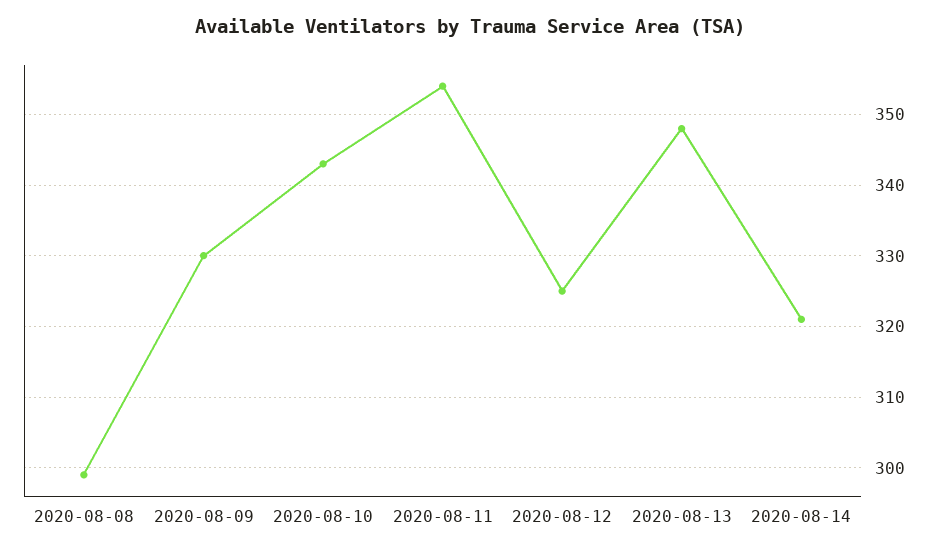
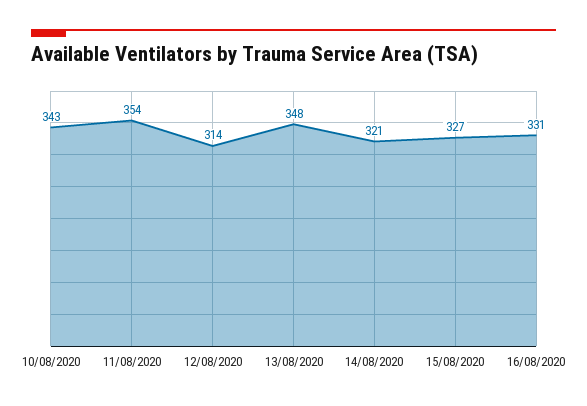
2020-08-08: 299 -> none
2020-08-09: 330 -> none
2020-08-12: 325 -> 314
15/08/2020: none -> 327
16/08/2020: none -> 331

